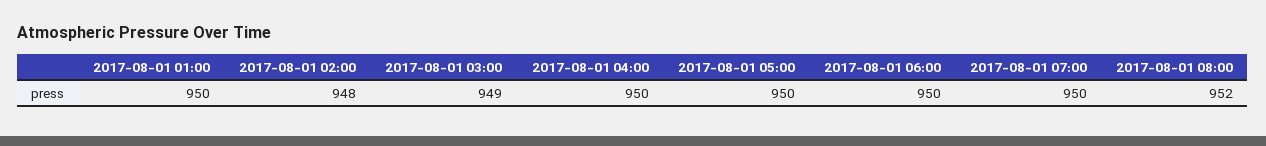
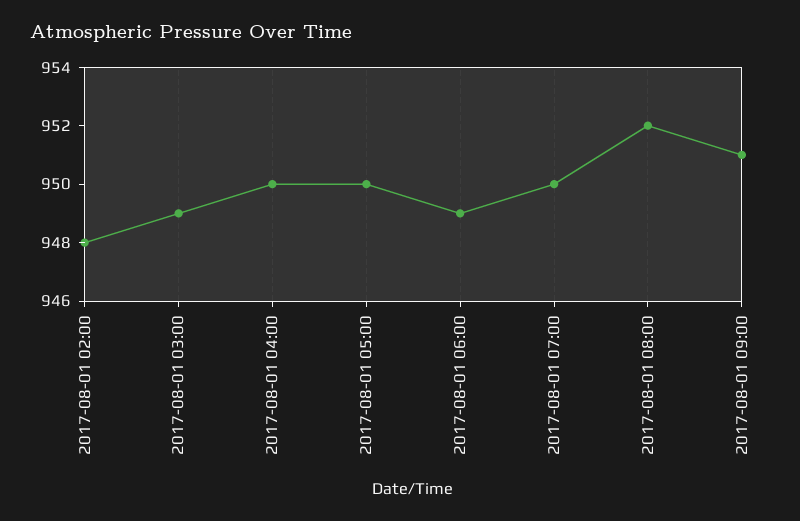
2017-08-01 01:00: 950 -> none
2017-08-01 06:00: 950 -> 949
2017-08-01 09:00: none -> 951

